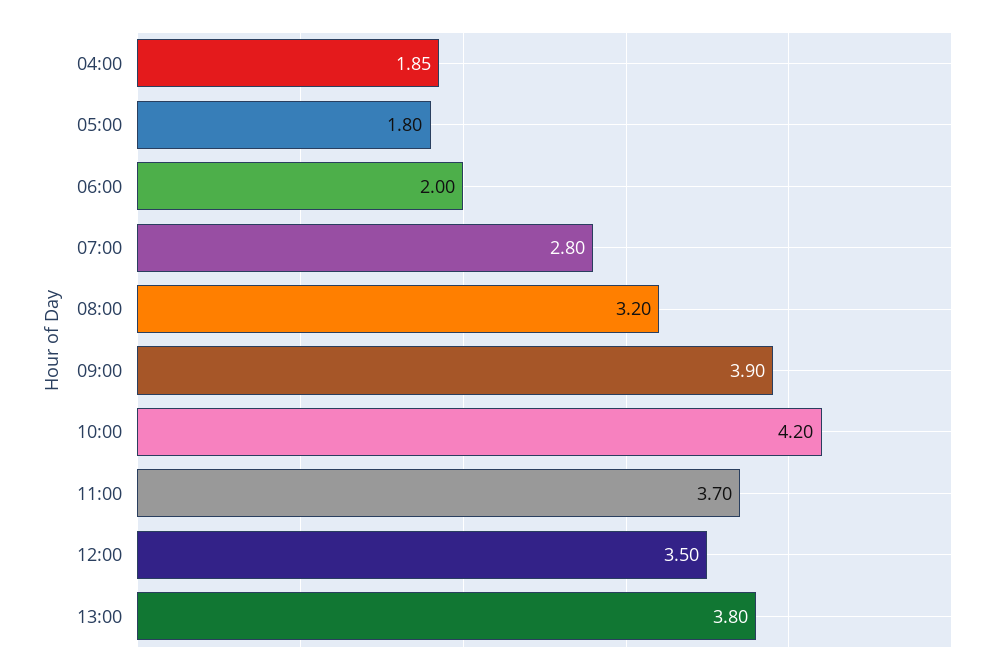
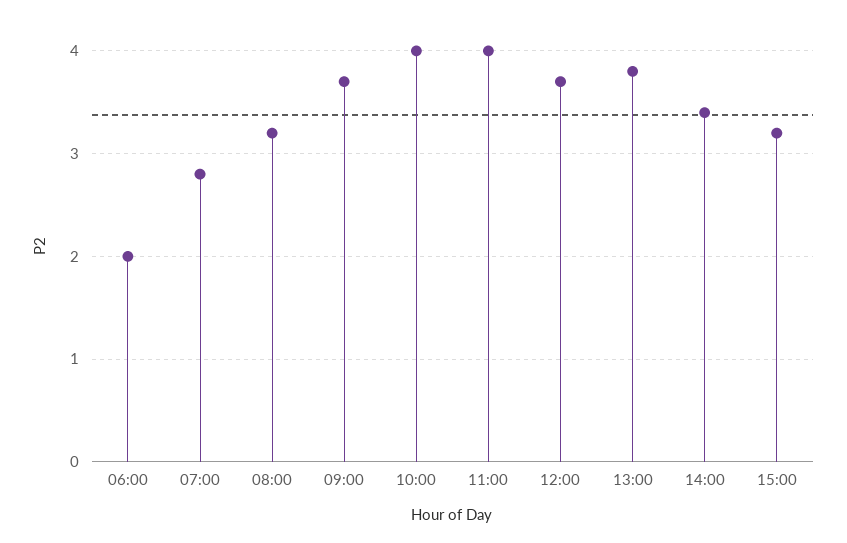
04:00: 1.85 -> none
05:00: 1.8 -> none
09:00: 3.9 -> 3.7
10:00: 4.2 -> 4
11:00: 3.7 -> 4
12:00: 3.5 -> 3.7
14:00: none -> 3.4
15:00: none -> 3.2

